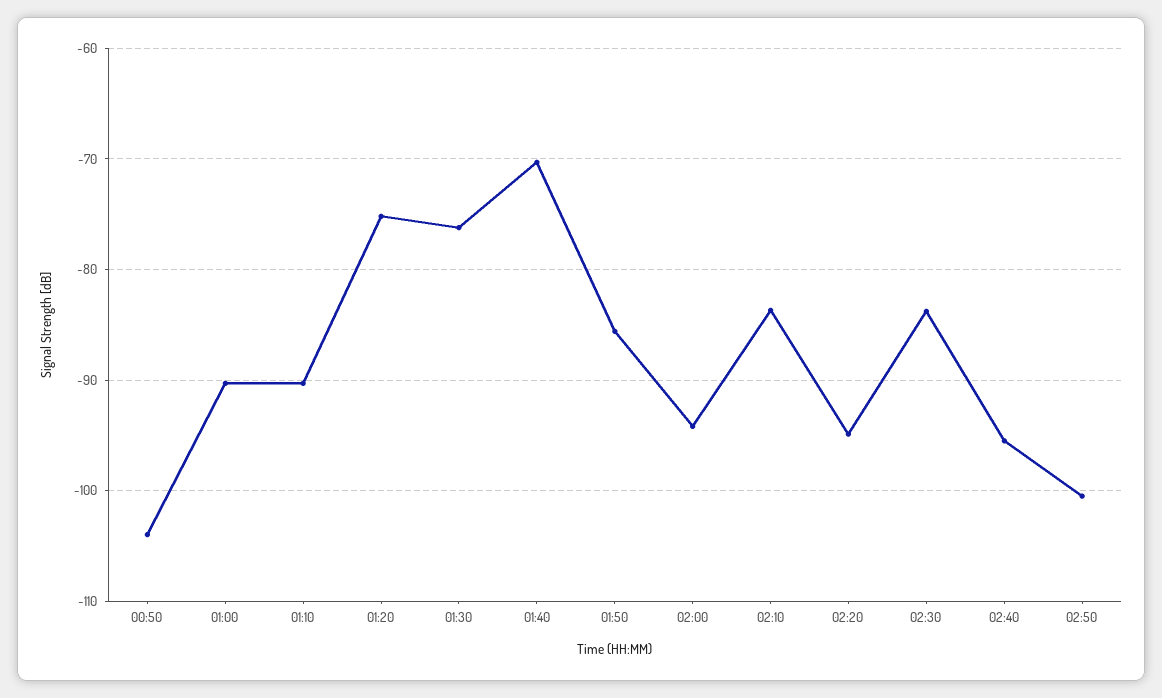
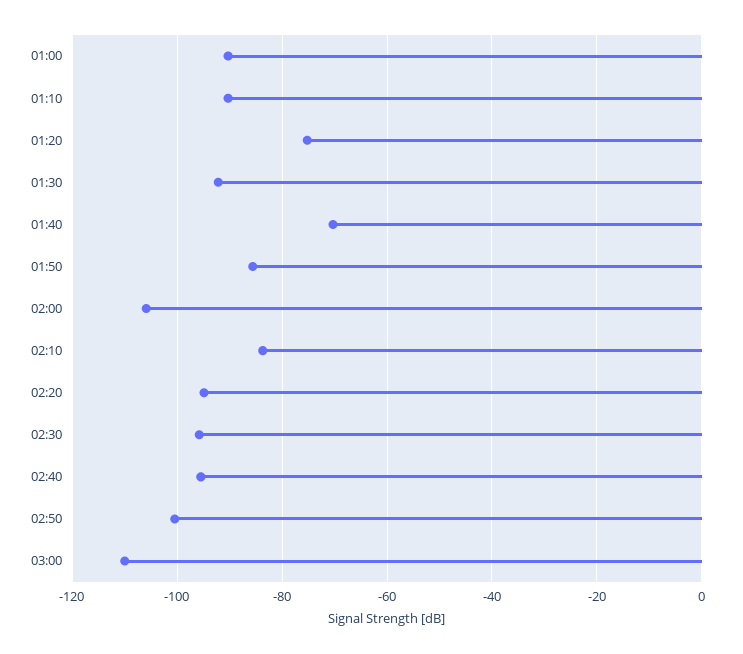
00:50: -104 -> none
01:30: -76 -> -92
02:00: -94 -> -106
02:30: -84 -> -96
03:00: none -> -110

